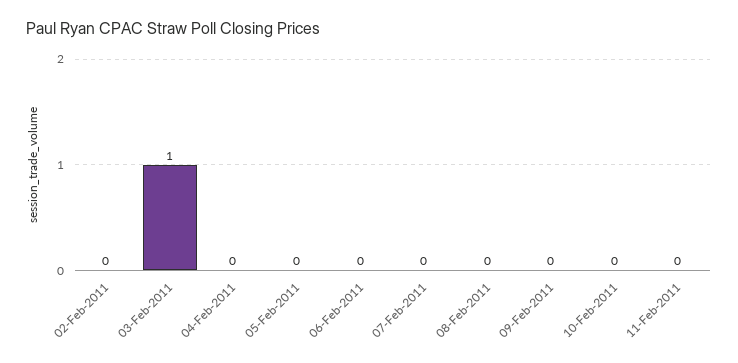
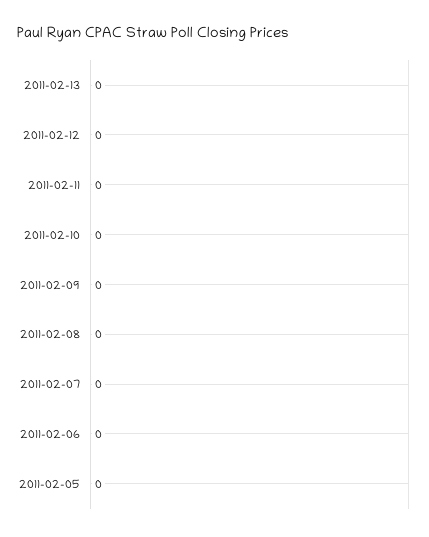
02-Feb-2011: 0 -> none
03-Feb-2011: 1 -> none
04-Feb-2011: 0 -> none
2011-02-13: none -> 0
2011-02-12: none -> 0

